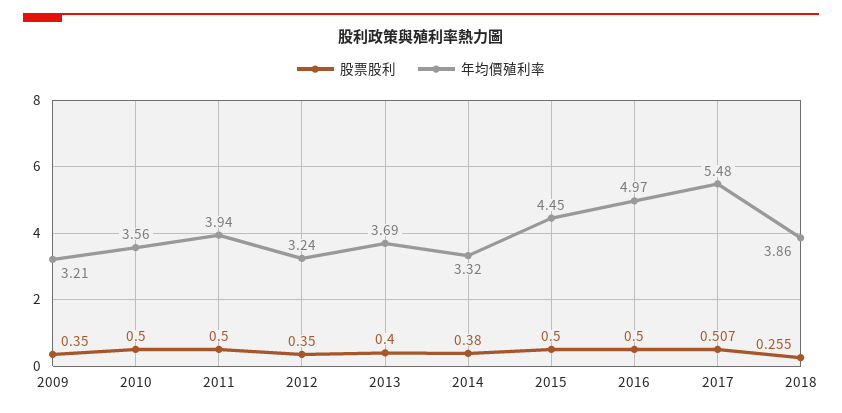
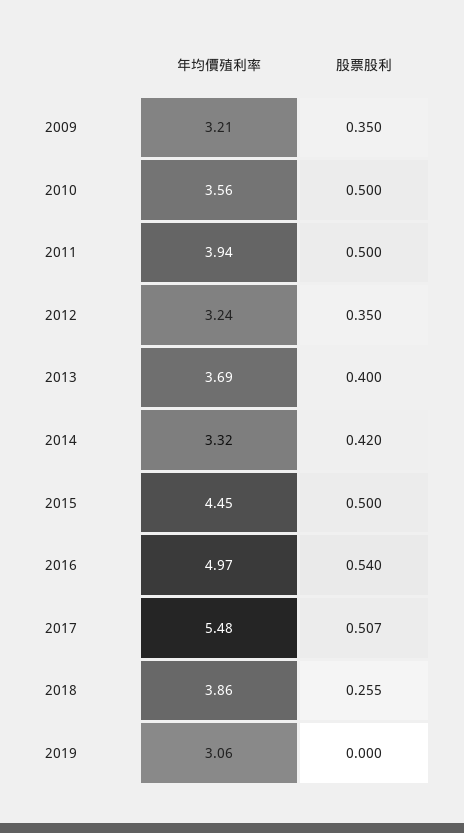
股票股利, 2014: 0.38 -> 0.42
股票股利, 2016: 0.5 -> 0.54
年均價殖利率, 2019: none -> 3.06
股票股利, 2019: none -> 0

